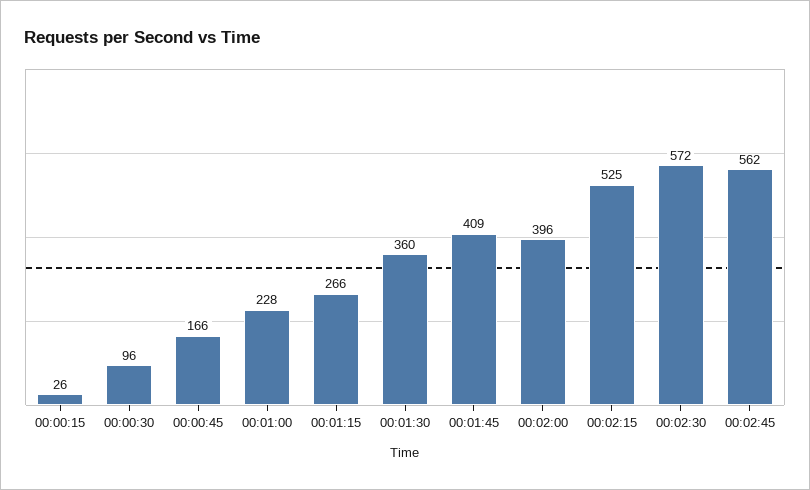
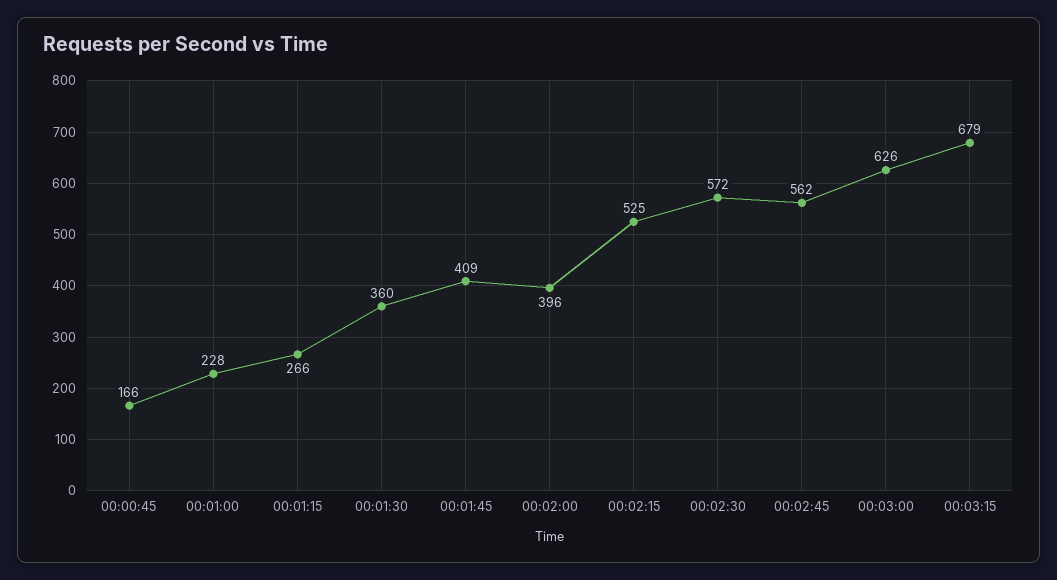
00:00:15: 26 -> none
00:00:30: 96 -> none
00:03:00: none -> 626
00:03:15: none -> 679

